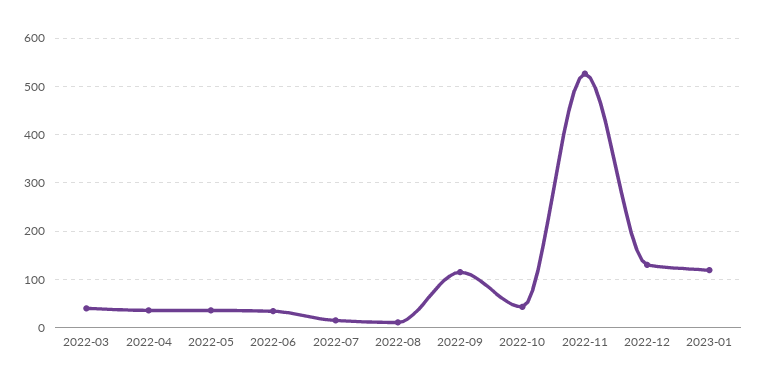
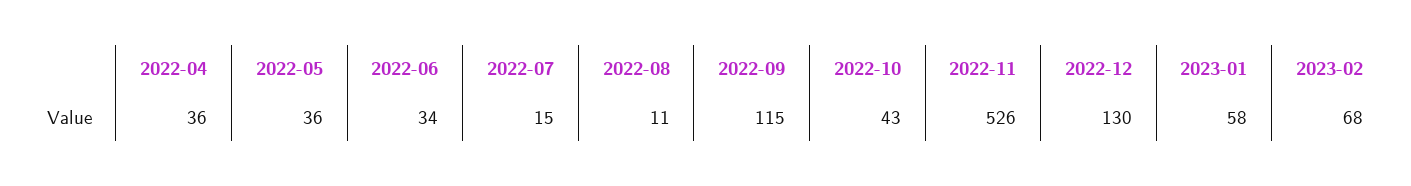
2022-03: 40 -> none
2023-01: 120 -> 58
2023-02: none -> 68

